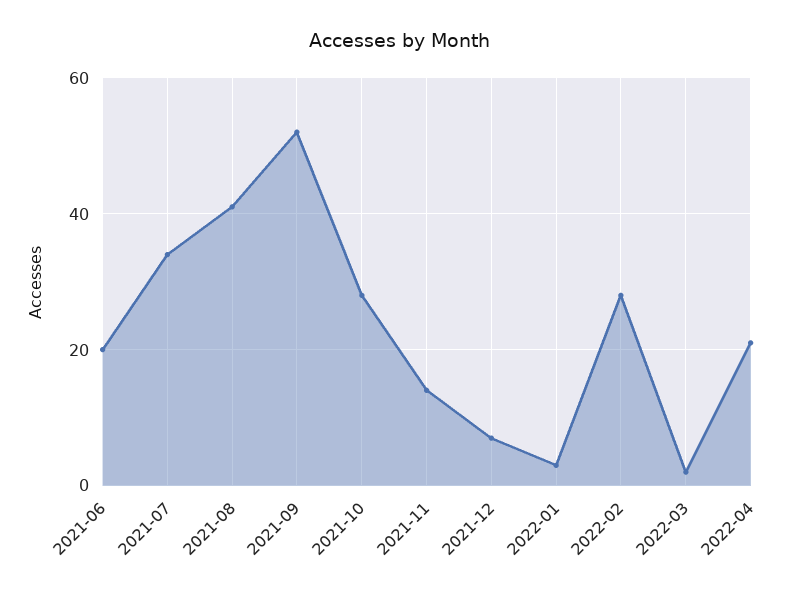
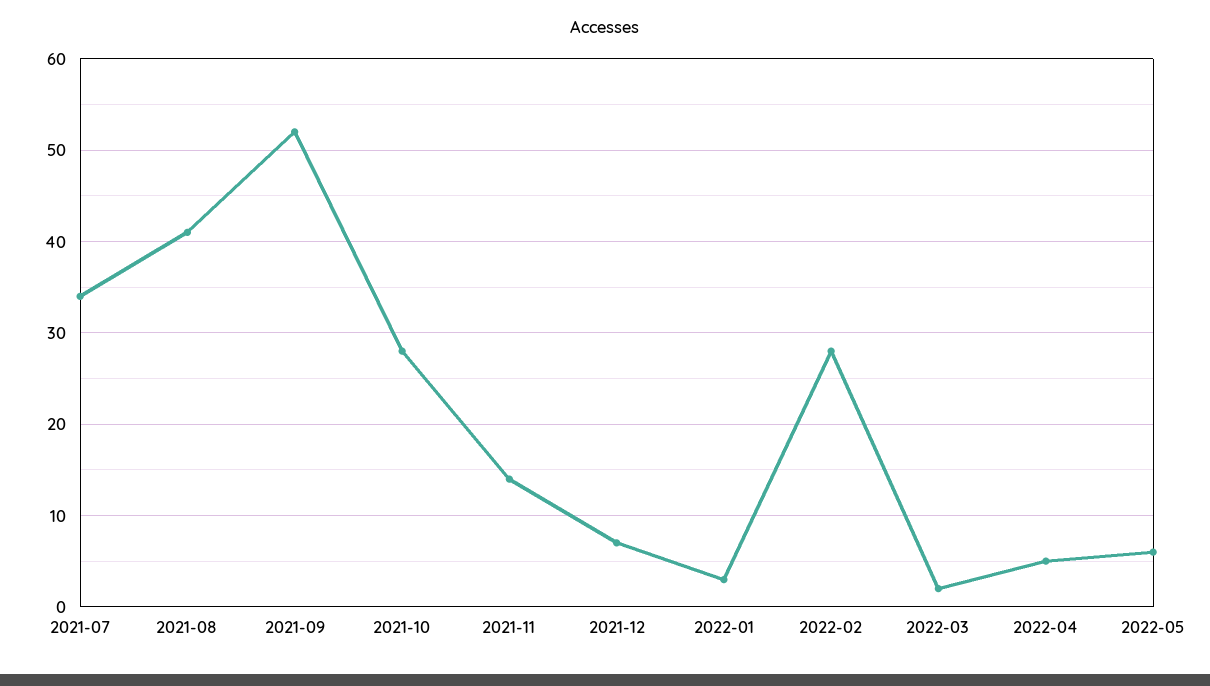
2021-06: 20 -> none
2022-04: 20 -> 5
2022-05: none -> 6

